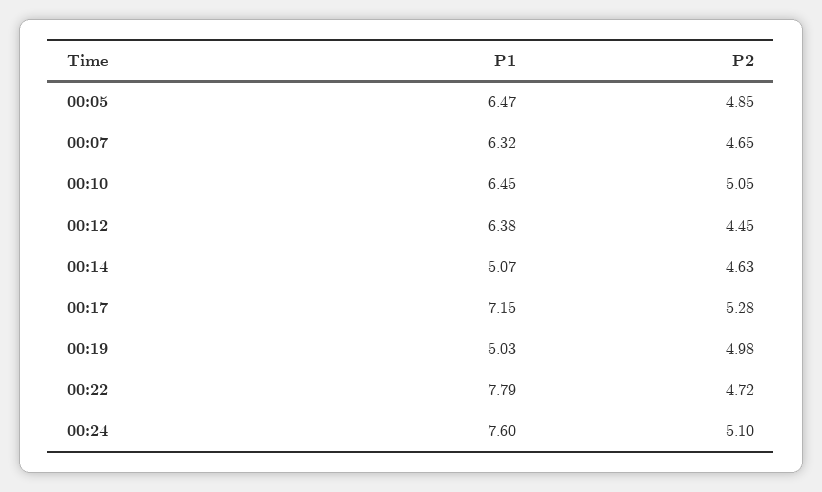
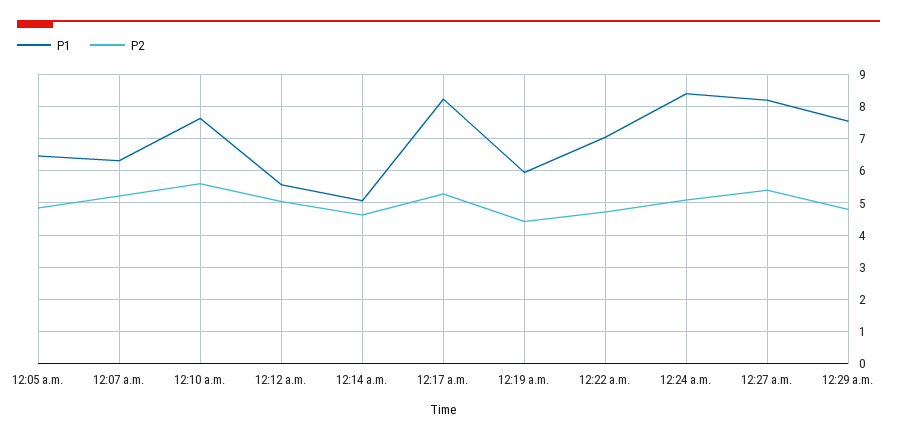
P2, 00:07: 4.65 -> 5.2
P1, 00:10: 6.45 -> 7.6
P2, 00:10: 5.05 -> 5.6
P1, 00:12: 6.38 -> 5.6
P2, 00:12: 4.45 -> 5
P1, 00:17: 7.15 -> 8.2
P1, 00:19: 5.03 -> 6
P2, 00:19: 4.98 -> 4.4
P1, 00:22: 7.79 -> 7
P1, 00:24: 7.6 -> 8.4
P1, 12:27 a.m.: none -> 8.2
P2, 12:27 a.m.: none -> 5.4
P1, 12:29 a.m.: none -> 7.6
P2, 12:29 a.m.: none -> 4.8

